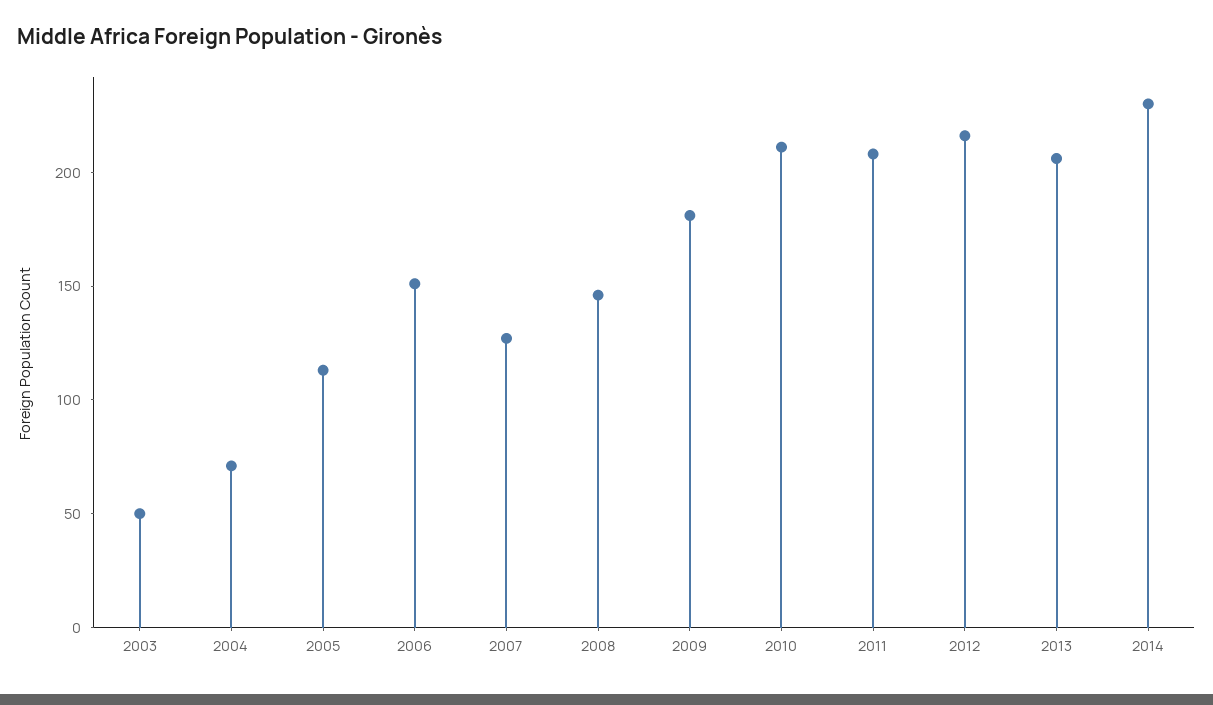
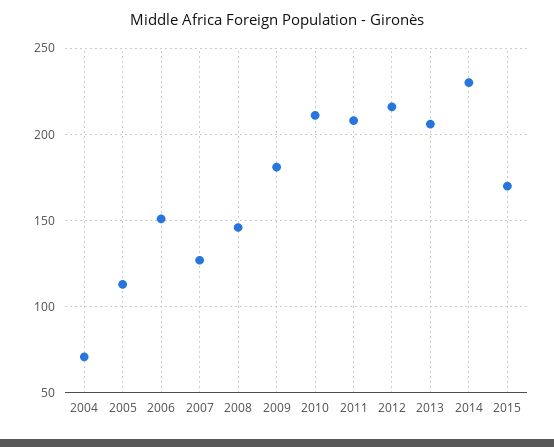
2003: 50 -> none
2015: none -> 170

